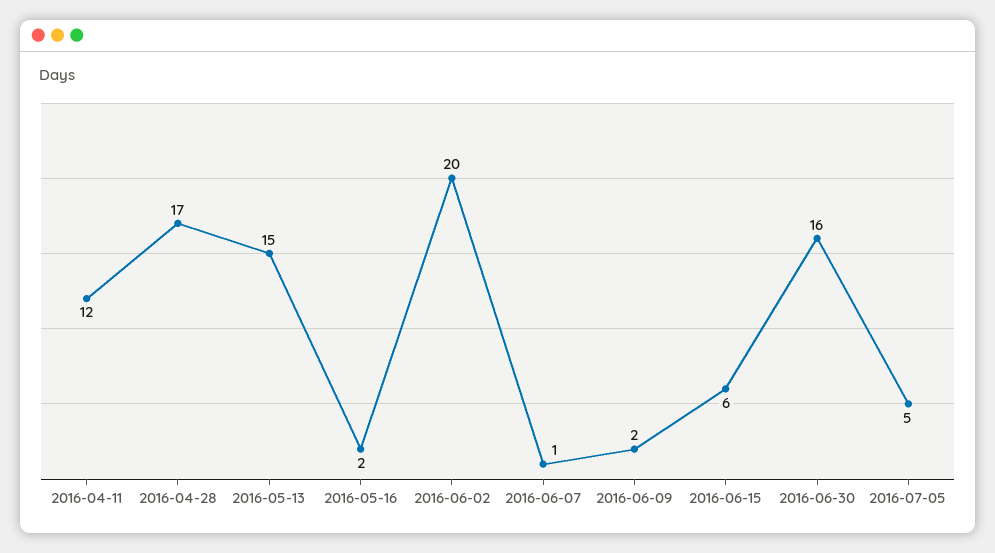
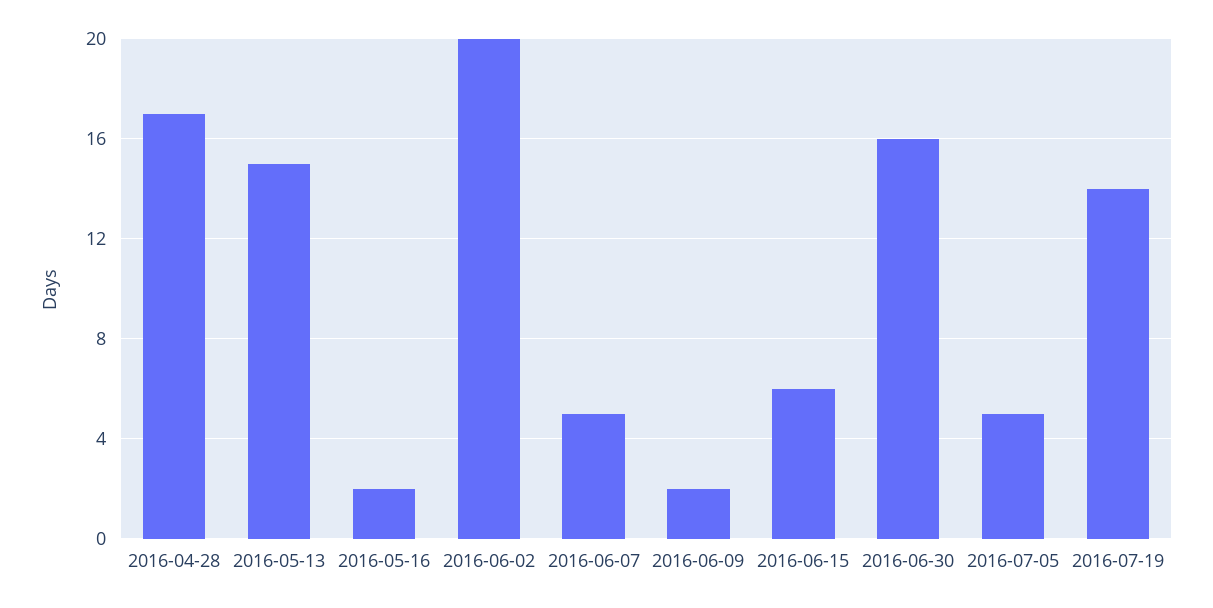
2016-04-11: 12 -> none
2016-06-07: 1 -> 5
2016-07-19: none -> 14

